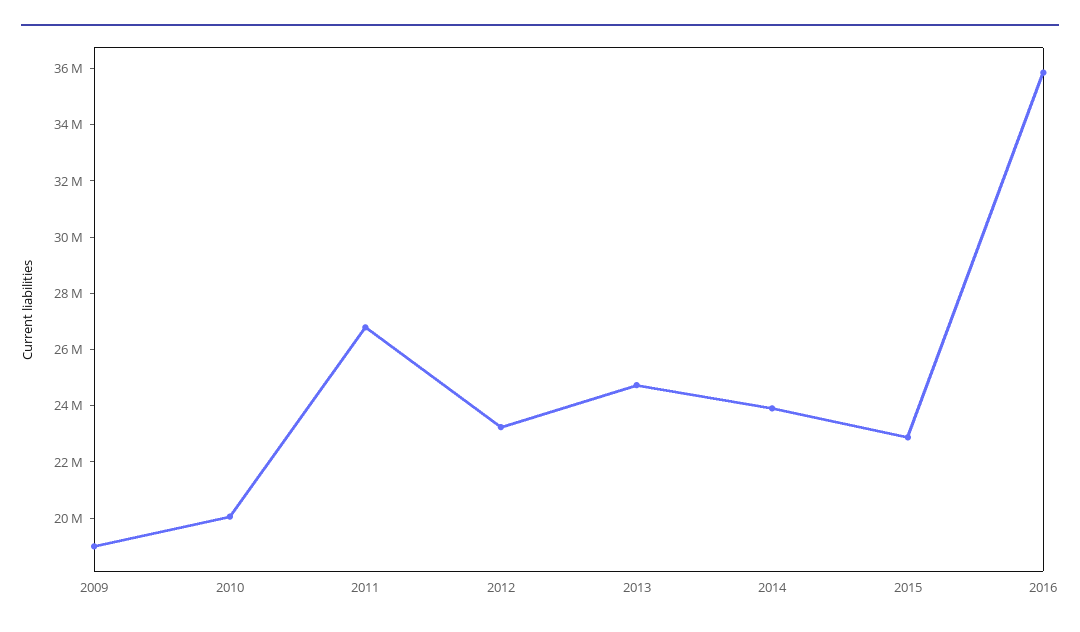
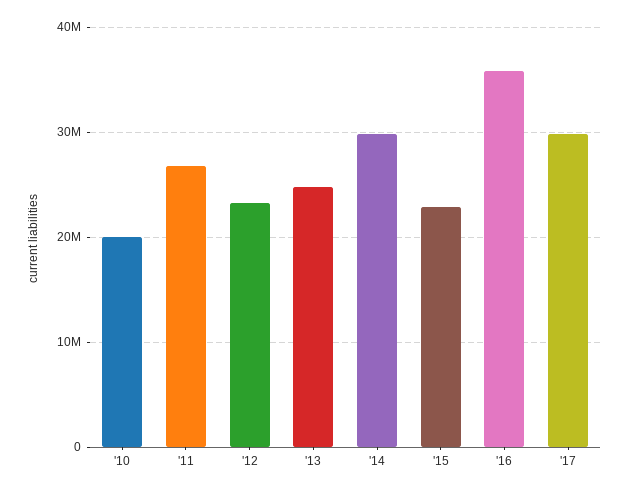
2009: 19000000 -> none
2014: 24000000 -> 30000000
'17: none -> 30000000

